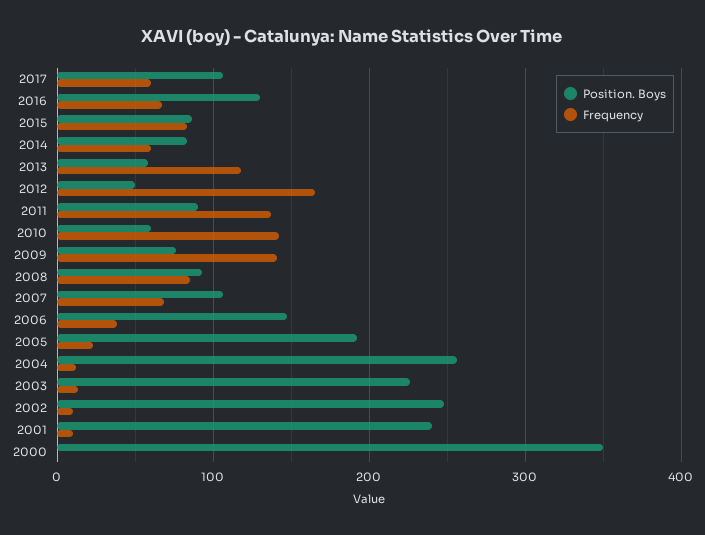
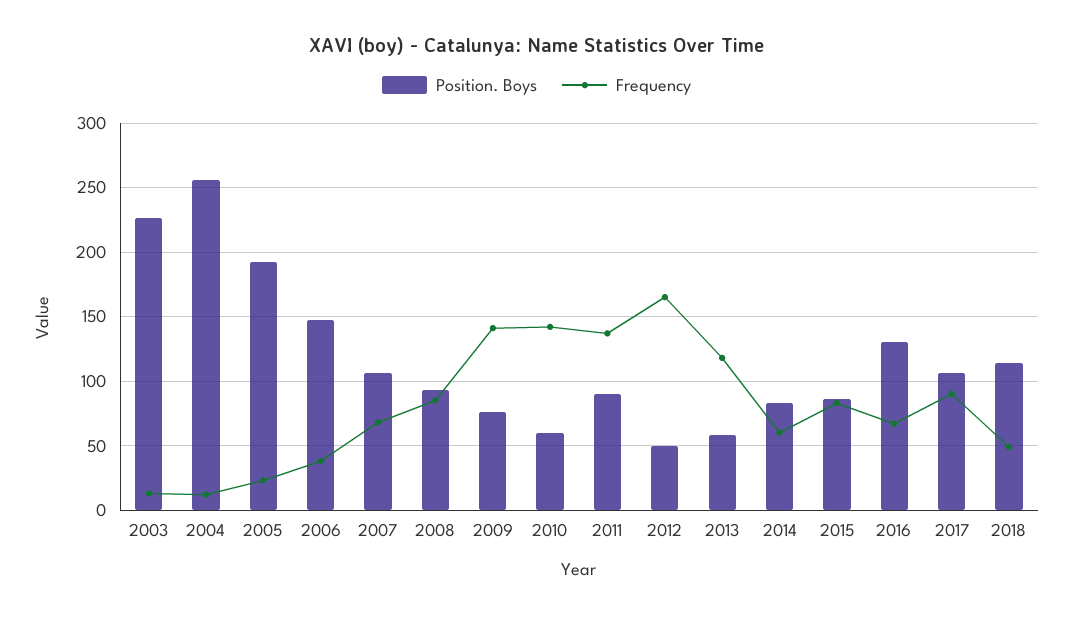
Frequency, 2017: 60 -> 90
Position. Boys, 2002: 250 -> none
Frequency, 2002: 10 -> none
Position. Boys, 2001: 240 -> none
Frequency, 2001: 10 -> none
Position. Boys, 2000: 350 -> none
Frequency, 2000: 0 -> none
Position. Boys, 2018: none -> 115
Frequency, 2018: none -> 50

